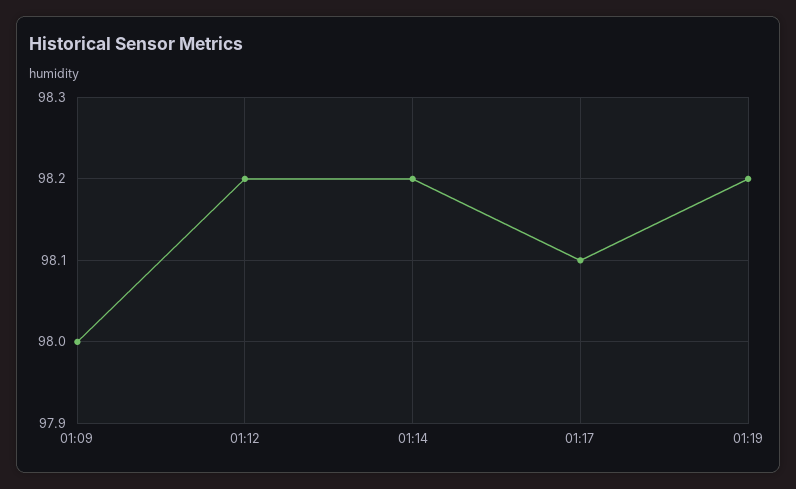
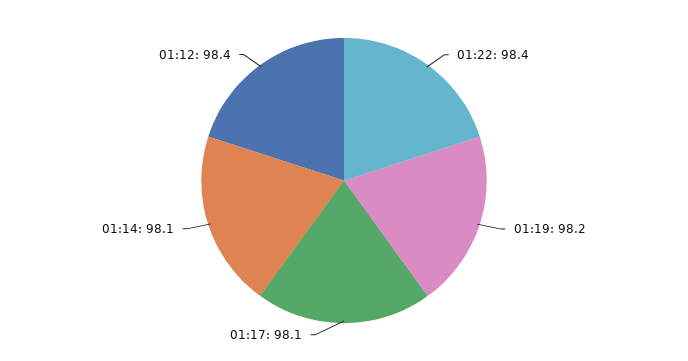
01:09: 98 -> none
01:12: 98.2 -> 98.4
01:14: 98.2 -> 98.1
01:22: none -> 98.4

